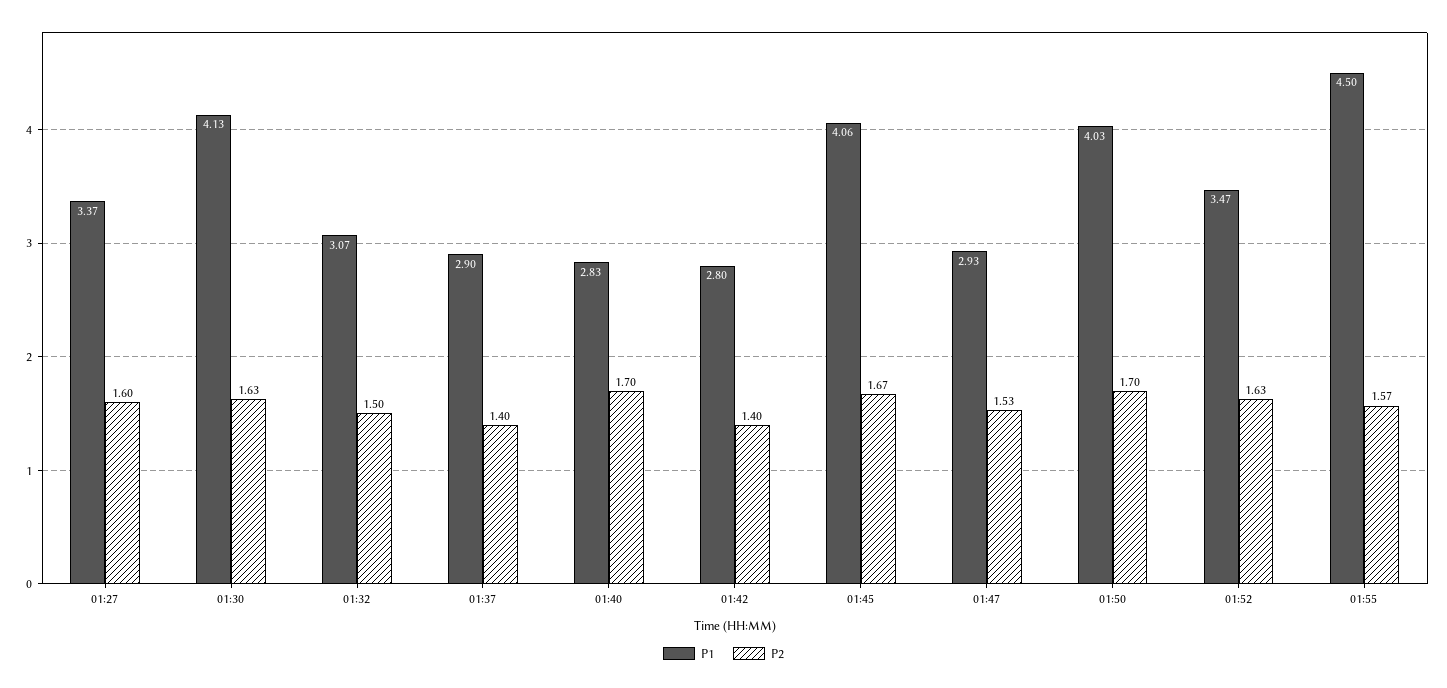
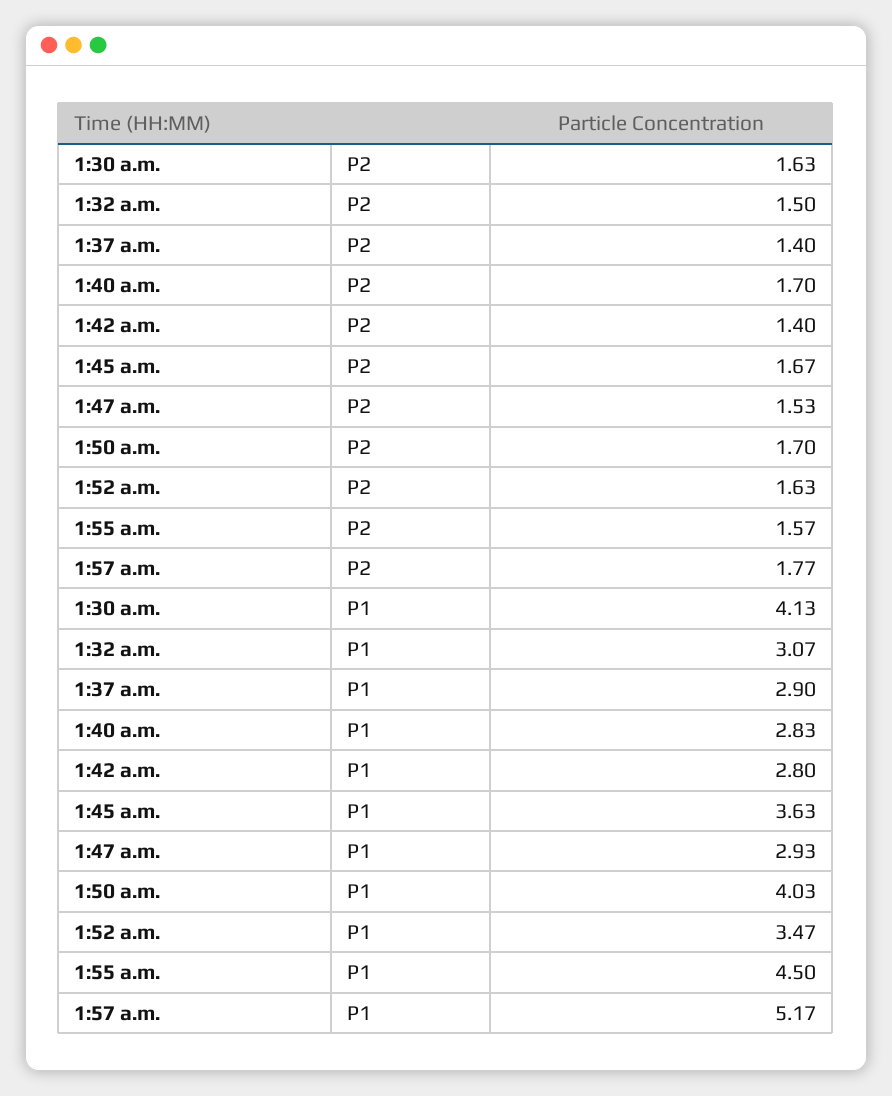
P1, 01:27: 3.37 -> none
P2, 01:27: 1.6 -> none
P1, 01:45: 4.06 -> 3.63
P2, 1:57 a.m.: none -> 1.77
P1, 1:57 a.m.: none -> 5.17

